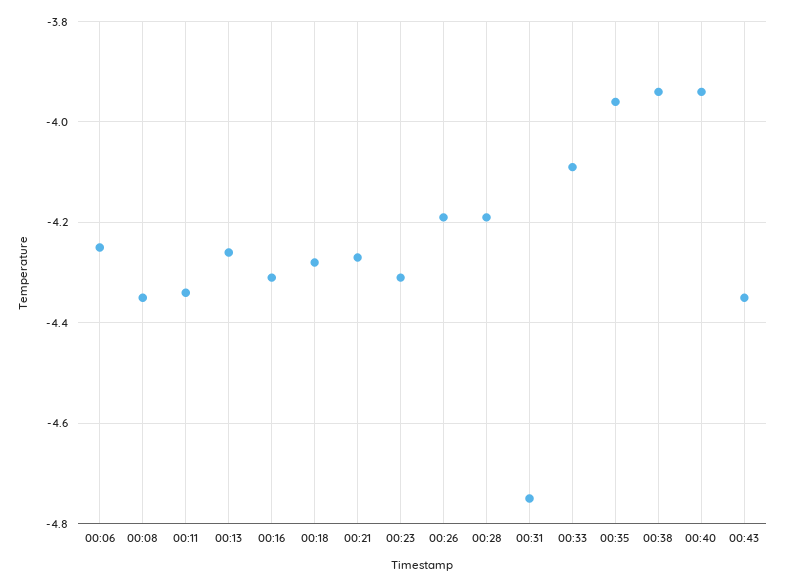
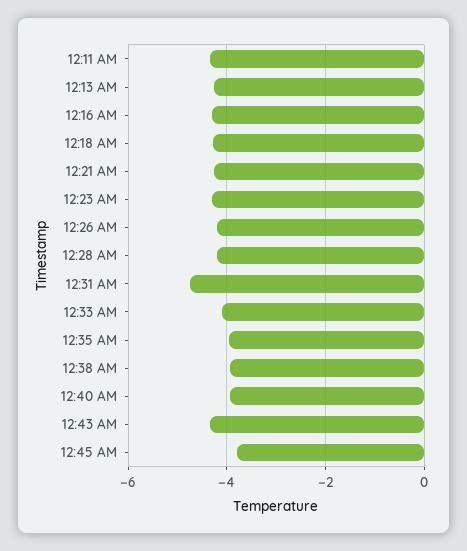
00:06: -4.25 -> none
00:08: -4.35 -> none
12:45 AM: none -> -3.8

